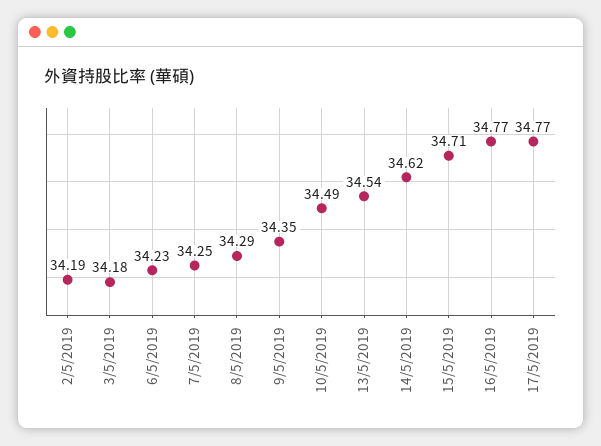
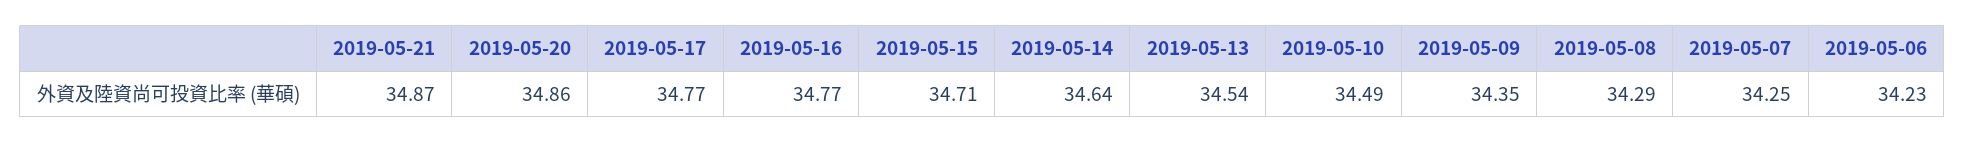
2/5/2019: 34.19 -> none
3/5/2019: 34.18 -> none
14/5/2019: 34.62 -> 34.64
2019-05-21: none -> 34.87
2019-05-20: none -> 34.86

